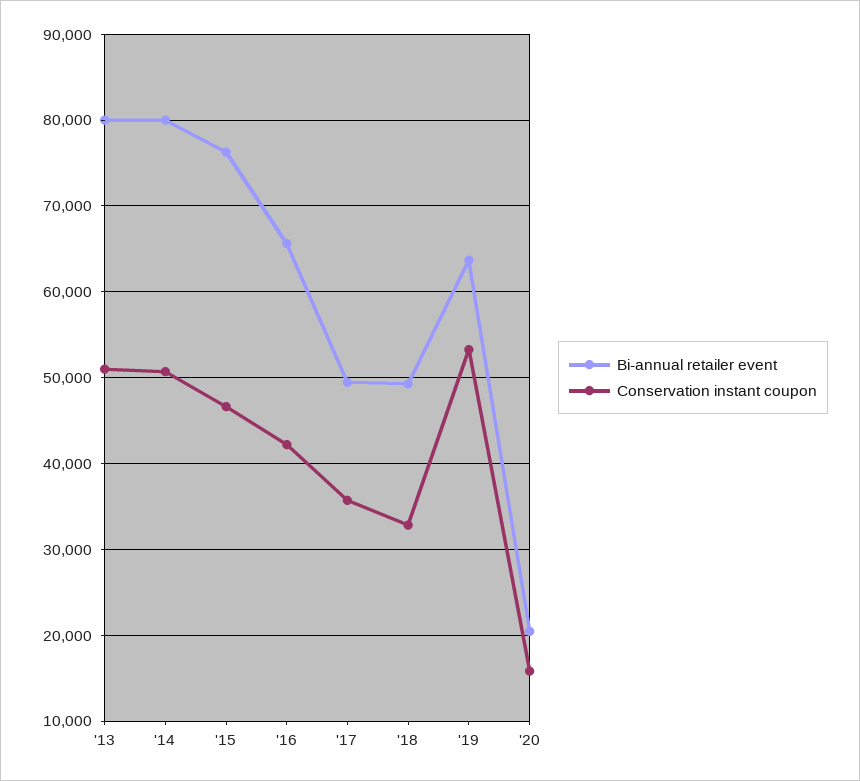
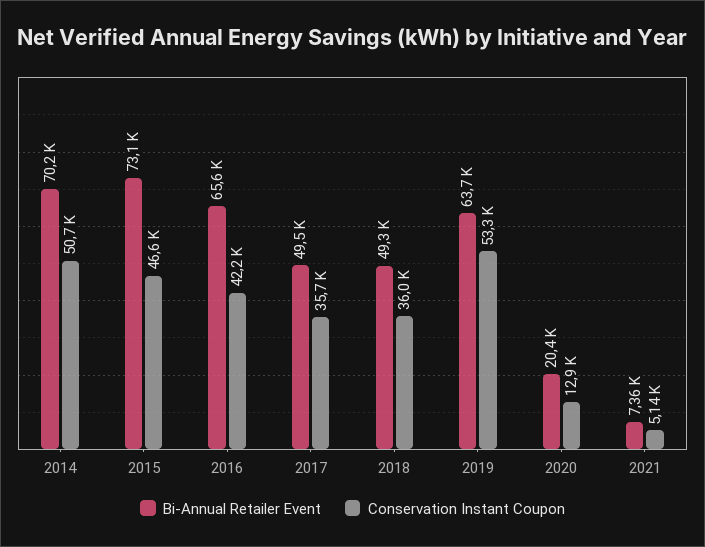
Bi-annual retailer event, '13: 80000 -> none
Conservation instant coupon, '13: 51000 -> none
Bi-annual retailer event, '14: 80000 -> 70200
Bi-annual retailer event, '15: 76000 -> 73100
Conservation instant coupon, '18: 33000 -> 36000
Conservation instant coupon, '20: 16000 -> 12900
Bi-annual retailer event, 2021: none -> 7360
Conservation instant coupon, 2021: none -> 5140

